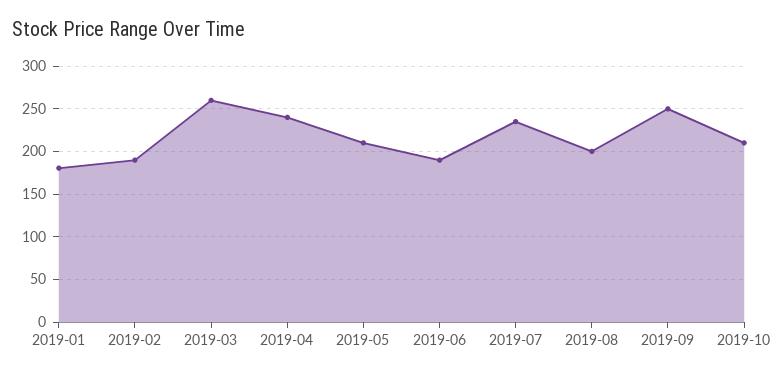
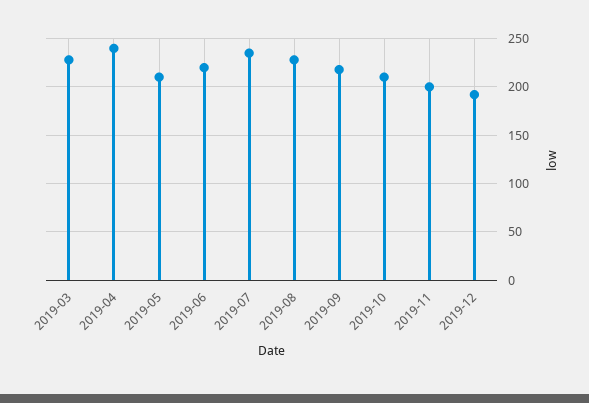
2019-01: 180 -> none
2019-02: 190 -> none
2019-03: 260 -> 230
2019-06: 190 -> 220
2019-08: 200 -> 230
2019-09: 250 -> 220
2019-11: none -> 200
2019-12: none -> 190

